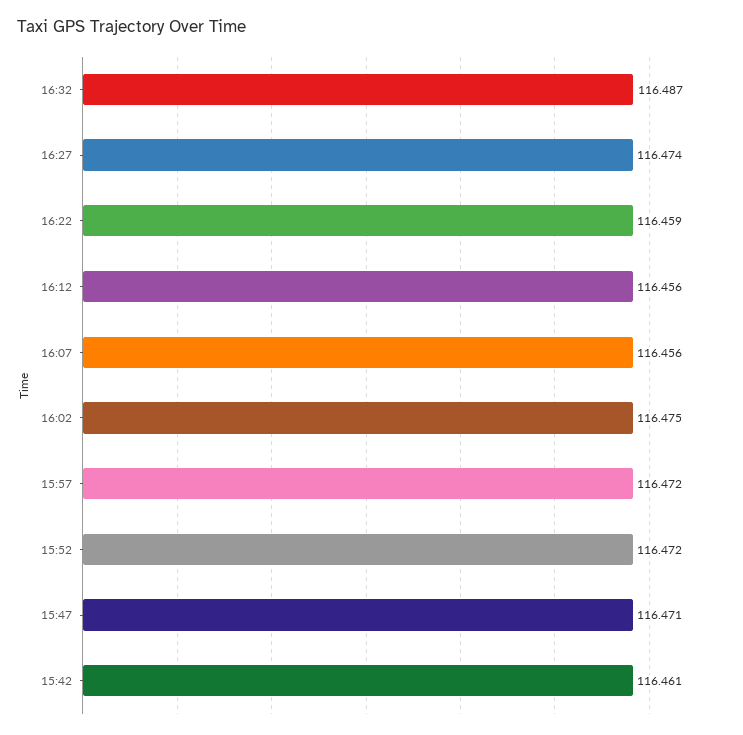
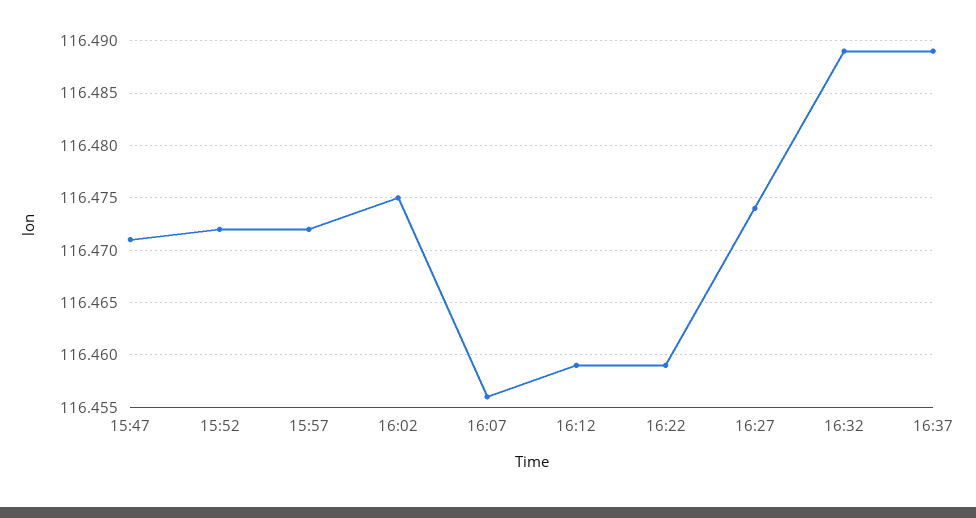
16:32: 116.487 -> 116.489
16:12: 116.456 -> 116.459
15:42: 116.461 -> none
16:37: none -> 116.489

